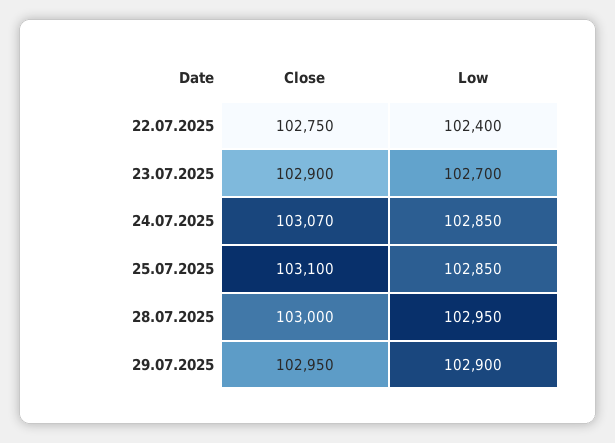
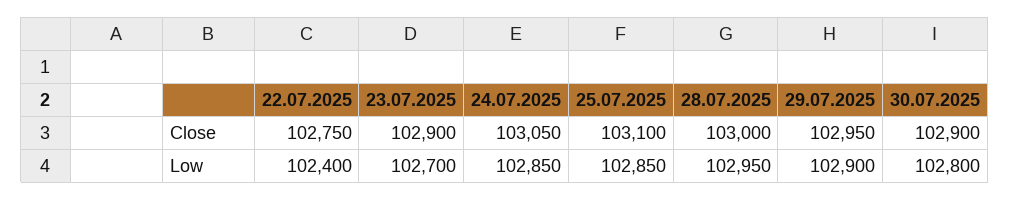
Close, 24.07.2025: 103070 -> 103050
Close, 30.07.2025: none -> 102900
Low, 30.07.2025: none -> 102800

